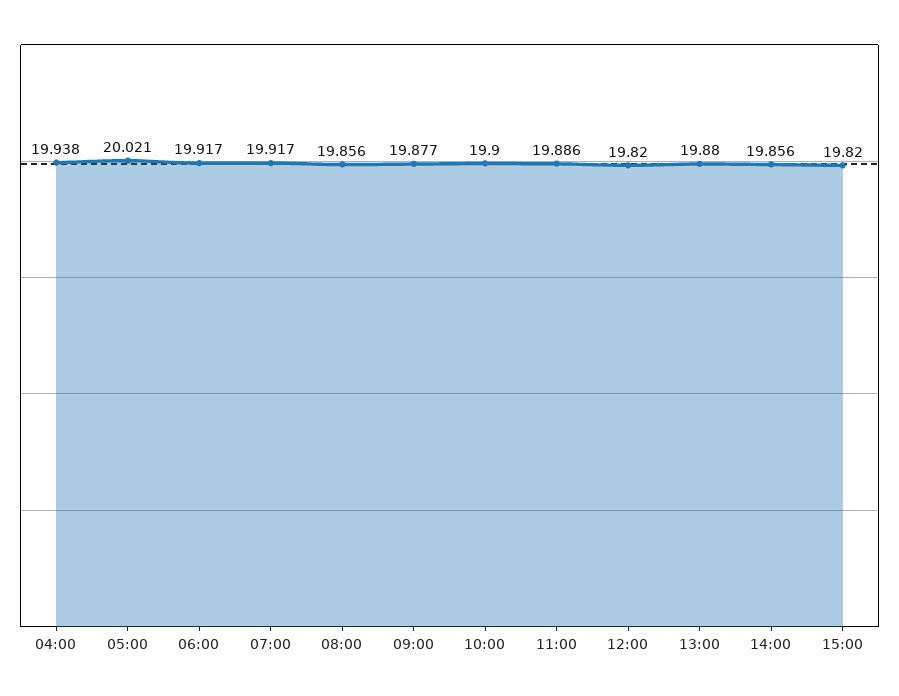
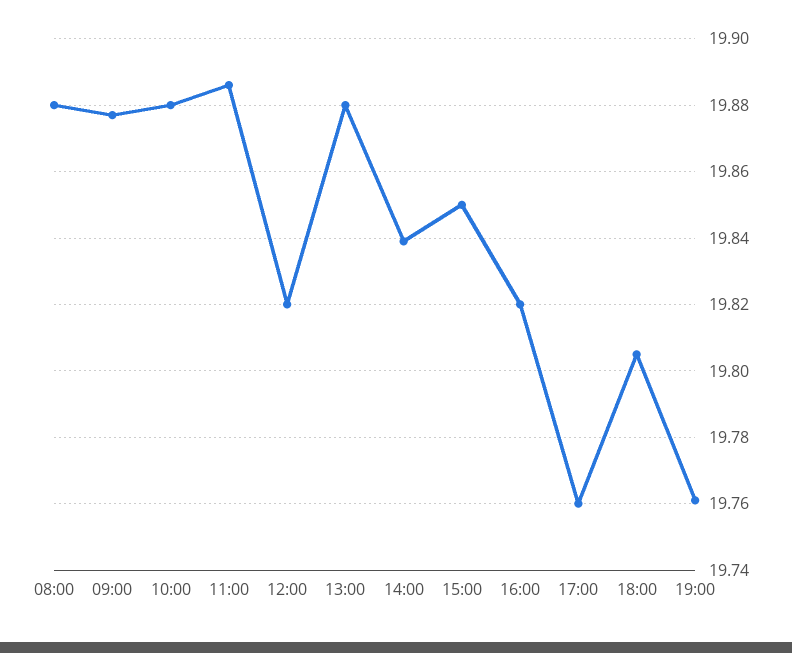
04:00: 19.938 -> none
05:00: 20.021 -> none
06:00: 19.917 -> none
07:00: 19.917 -> none
08:00: 19.856 -> 19.88
10:00: 19.9 -> 19.88
14:00: 19.856 -> 19.84
15:00: 19.82 -> 19.85
16:00: none -> 19.82
17:00: none -> 19.76
18:00: none -> 19.805
19:00: none -> 19.76

